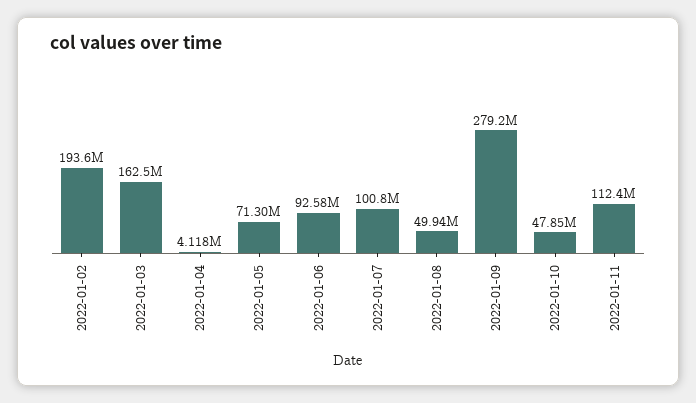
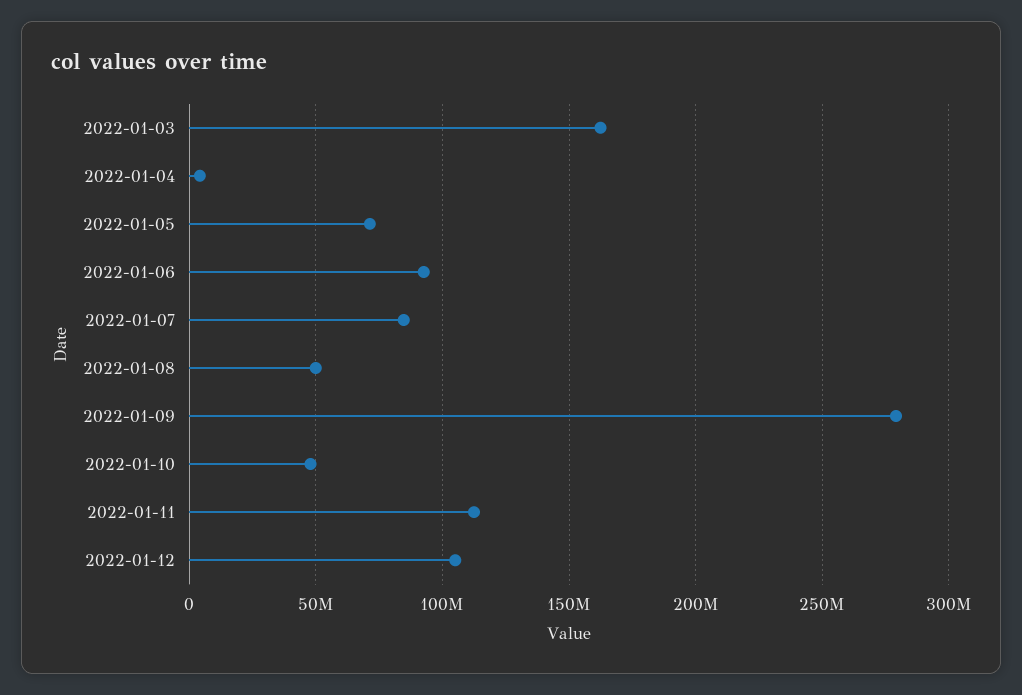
2022-01-02: 193600000 -> none
2022-01-07: 100800000 -> 85000000
2022-01-12: none -> 105000000

